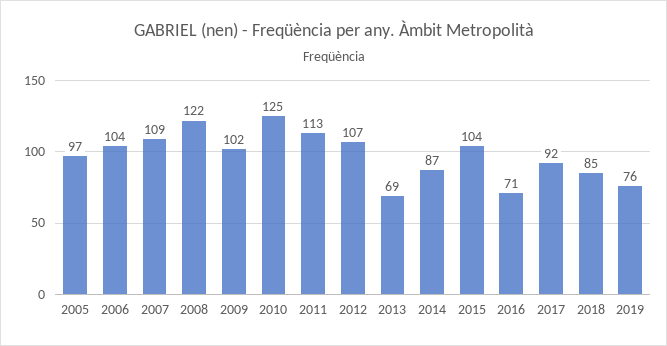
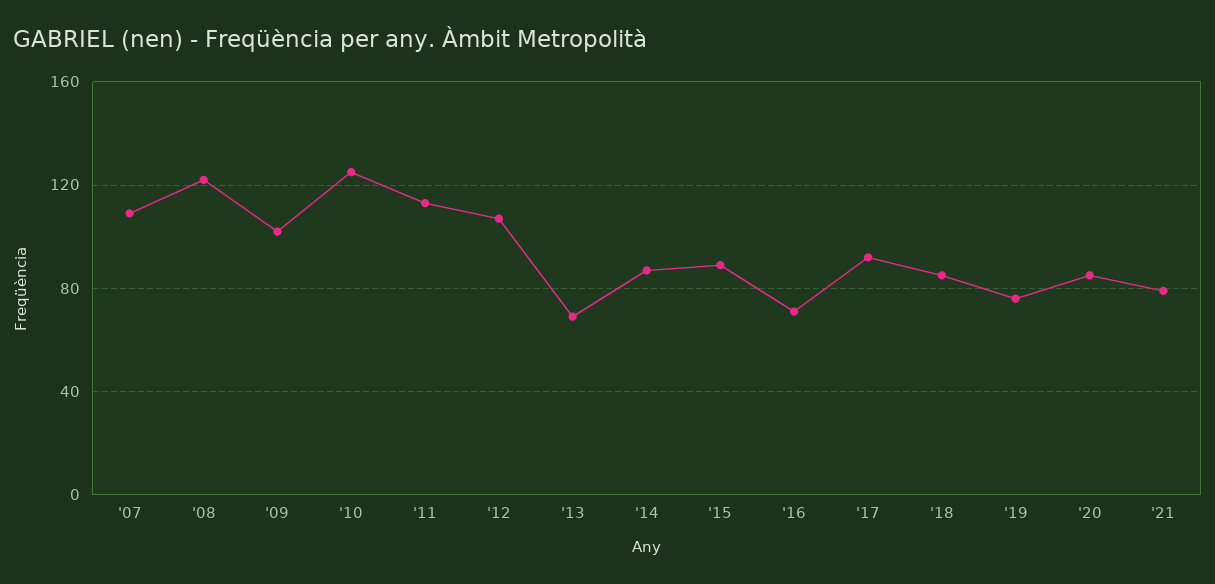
2005: 97 -> none
2006: 104 -> none
2015: 104 -> 90
'20: none -> 85
'21: none -> 80

